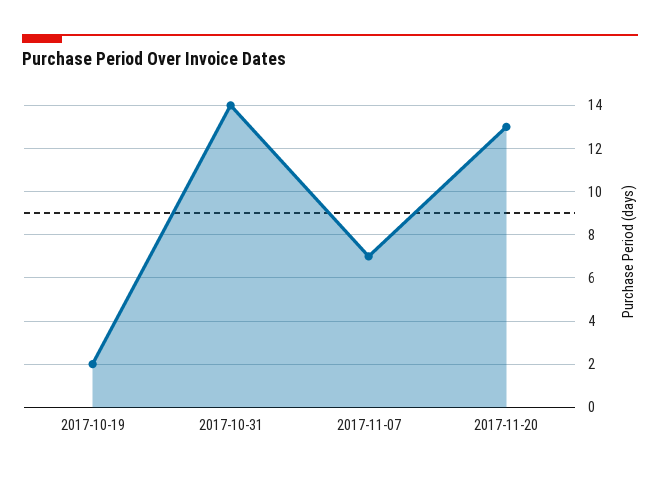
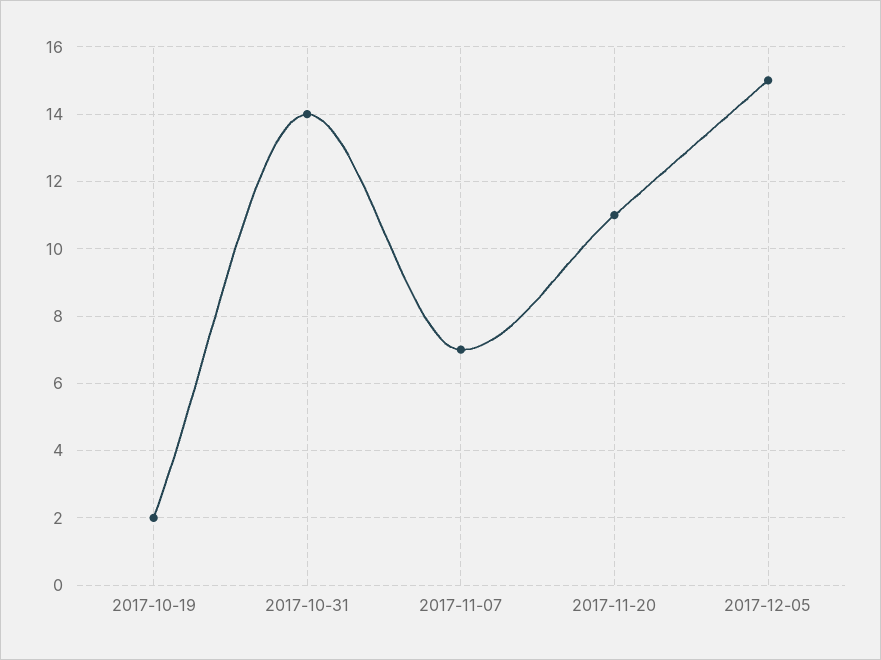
2017-11-20: 13 -> 11
2017-12-05: none -> 15

